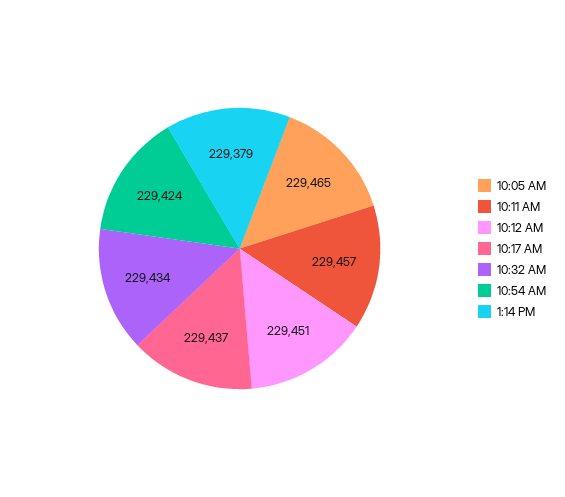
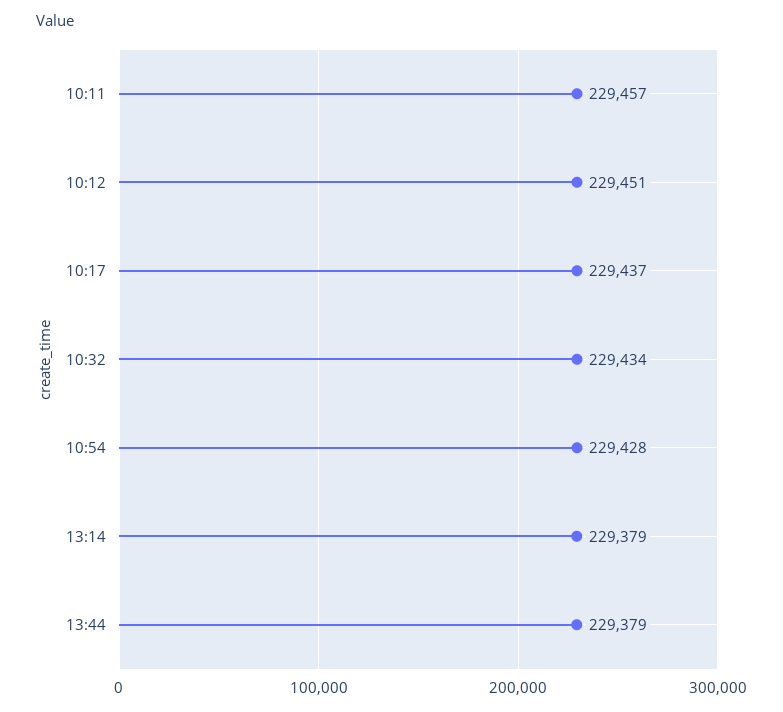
10:05 AM: 229465 -> none
10:54 AM: 229424 -> 229428
13:44: none -> 229379

